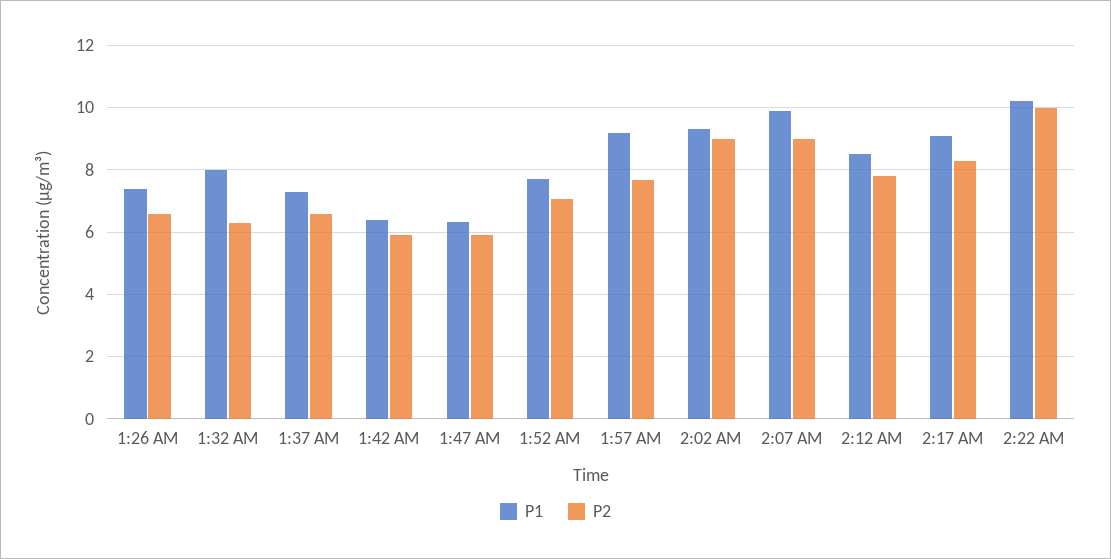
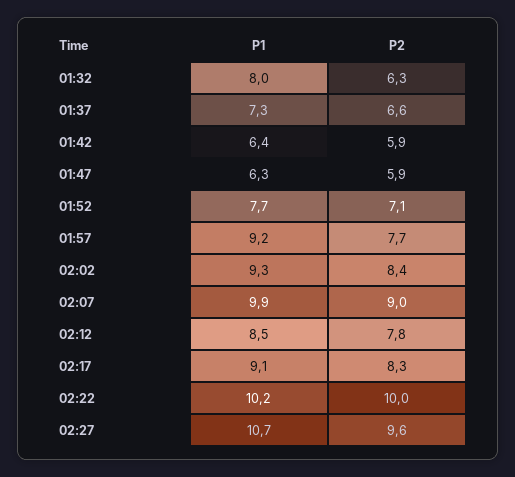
P1, 1:26 AM: 7.4 -> none
P2, 1:26 AM: 6.6 -> none
P2, 2:02 AM: 9 -> 8.4
P1, 02:27: none -> 10.7
P2, 02:27: none -> 9.6

